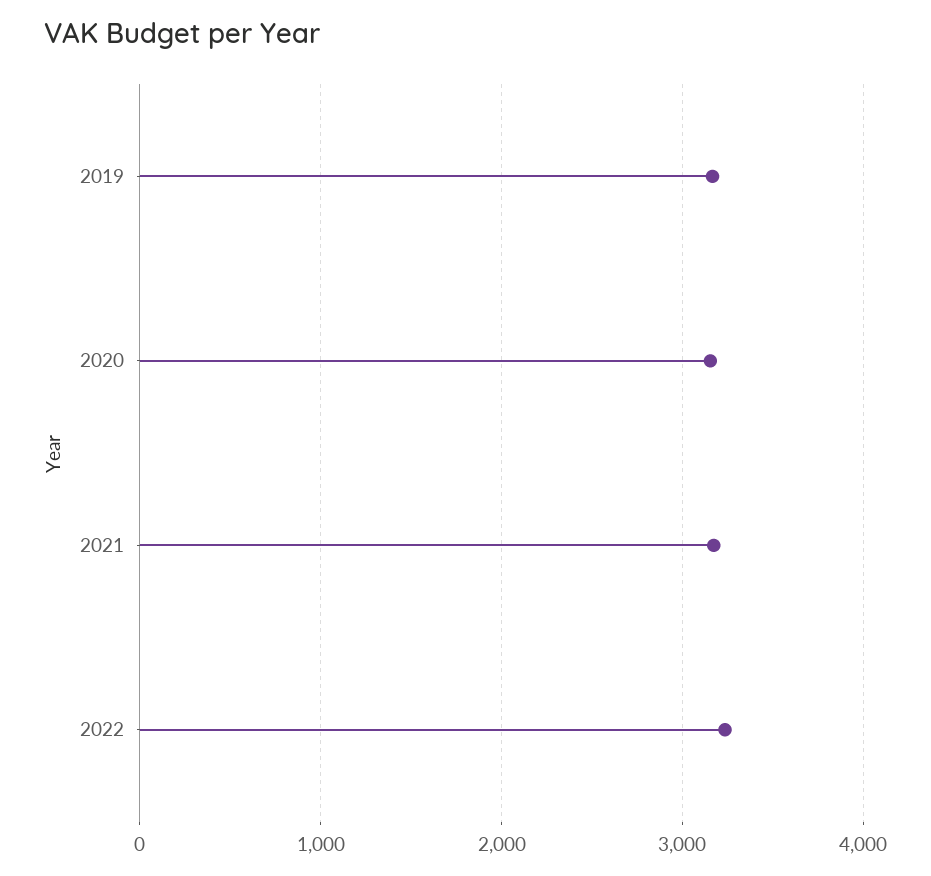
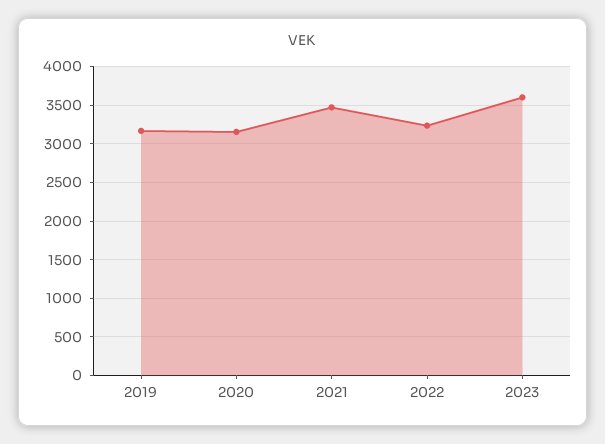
2021: 3200 -> 3500
2023: none -> 3600

